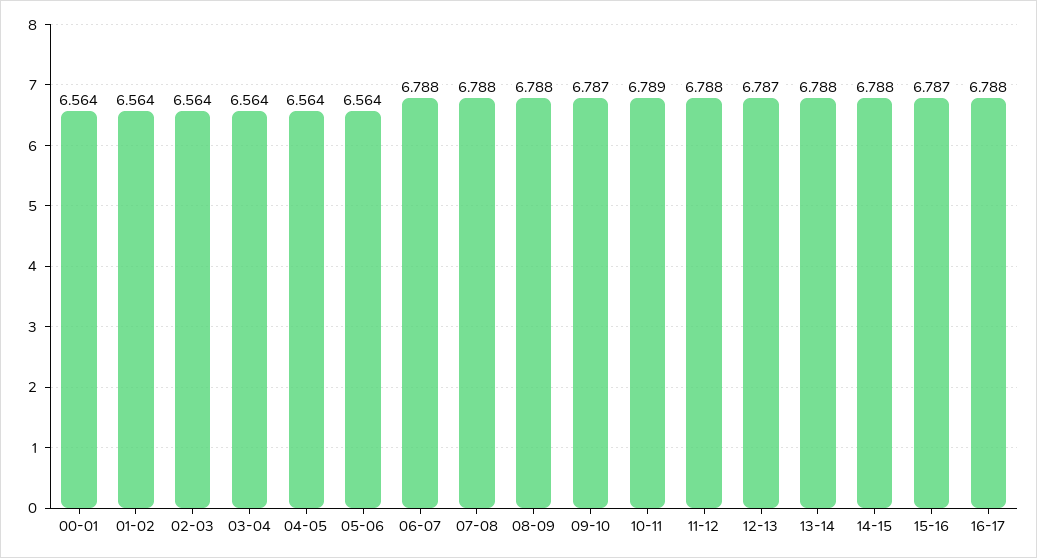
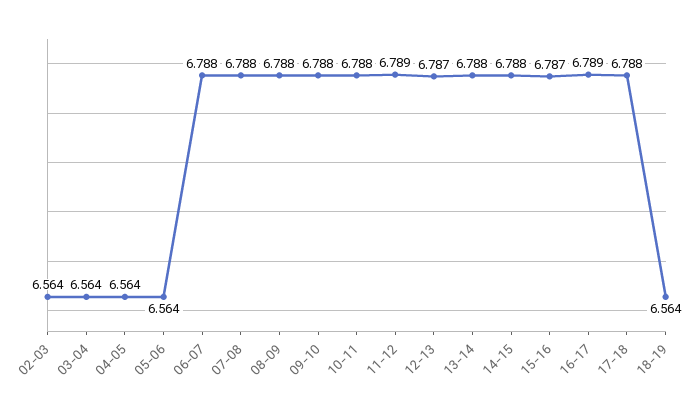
00-01: 6.564 -> none
01-02: 6.564 -> none
09-10: 6.787 -> 6.788
10-11: 6.789 -> 6.788
11-12: 6.788 -> 6.789
16-17: 6.788 -> 6.789
17-18: none -> 6.788
18-19: none -> 6.564

